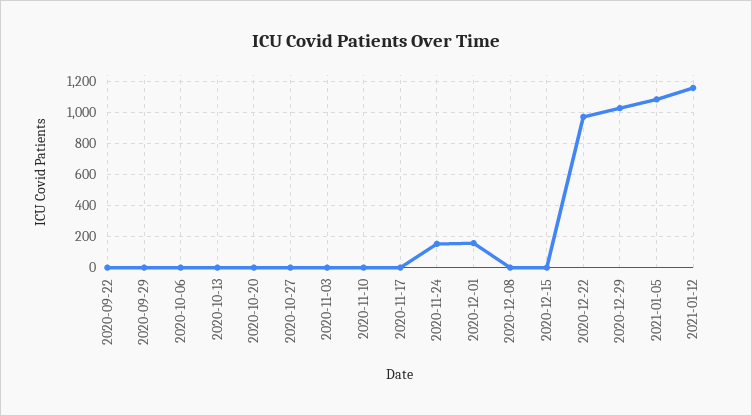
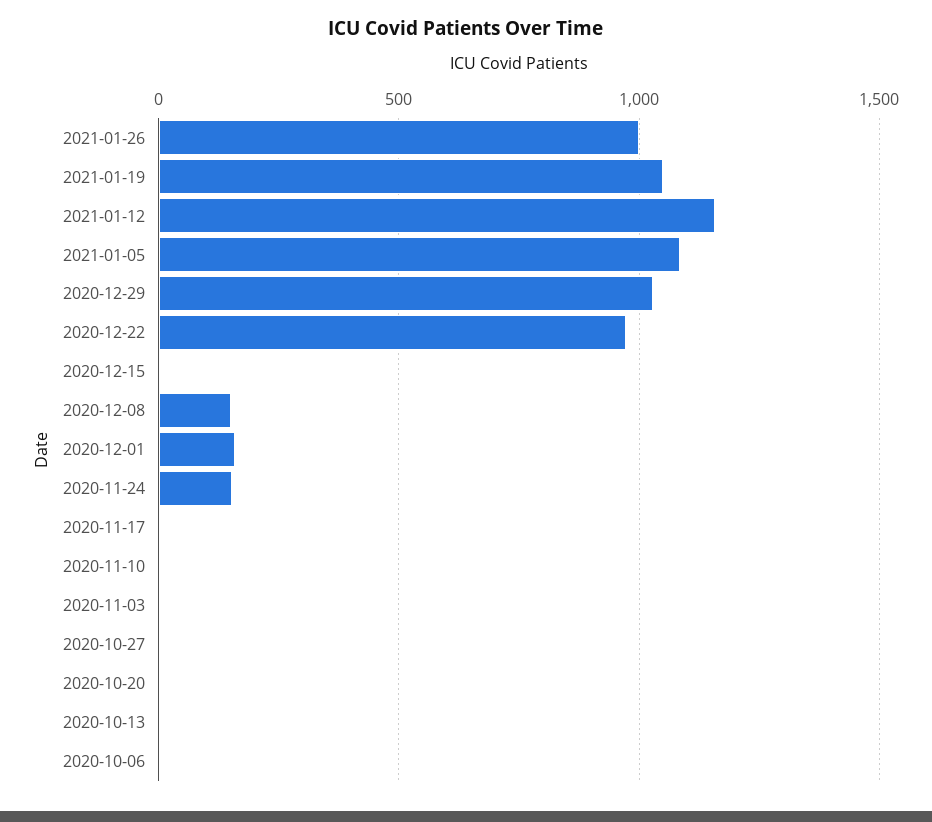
2020-09-22: 0 -> none
2020-09-29: 0 -> none
2020-12-08: 0 -> 150
2021-01-26: none -> 1000
2021-01-19: none -> 1050

